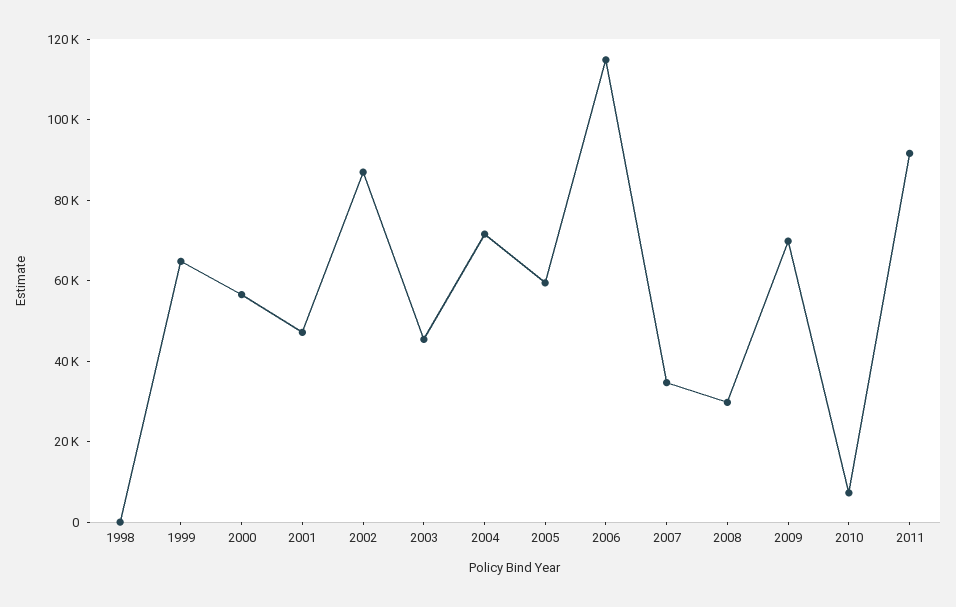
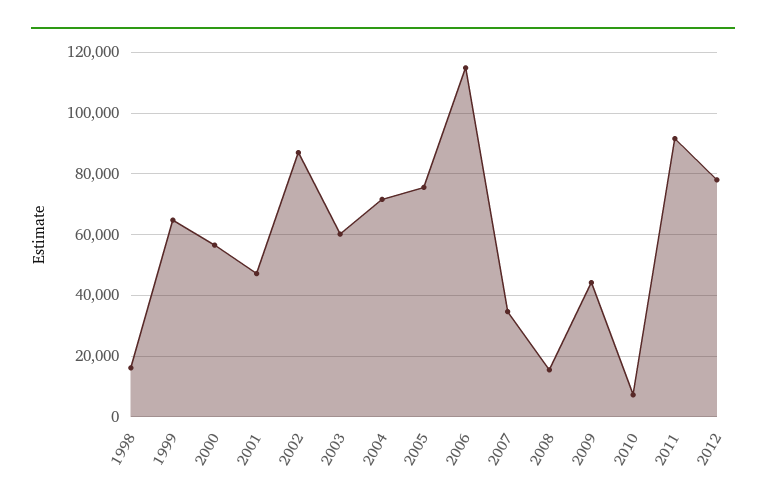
1998: 0 -> 16000
2003: 45000 -> 60000
2005: 60000 -> 76000
2008: 30000 -> 16000
2009: 70000 -> 44000
2012: none -> 78000

